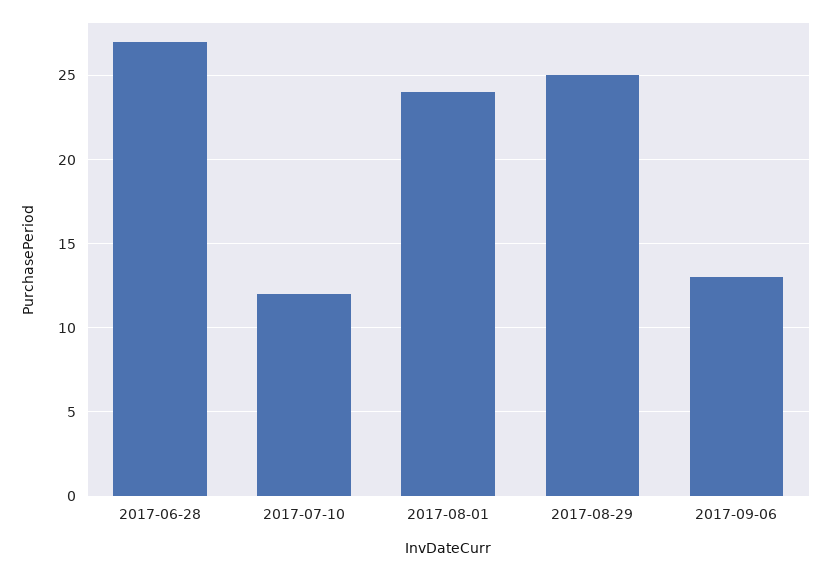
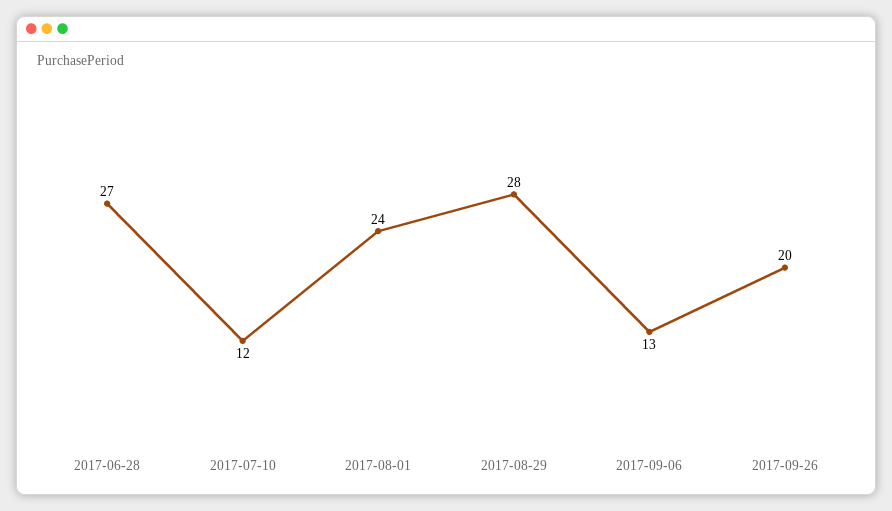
2017-08-29: 25 -> 28
2017-09-26: none -> 20

